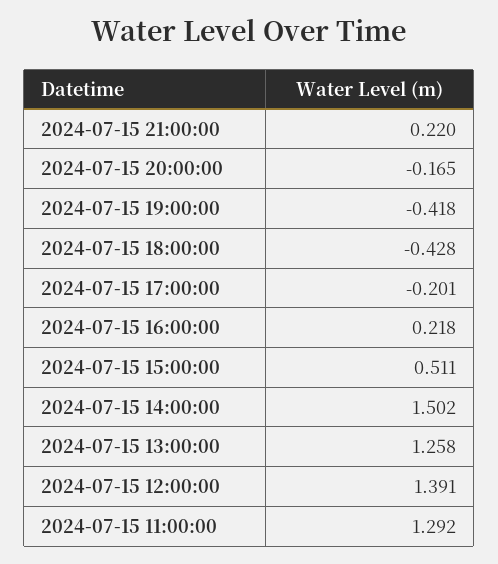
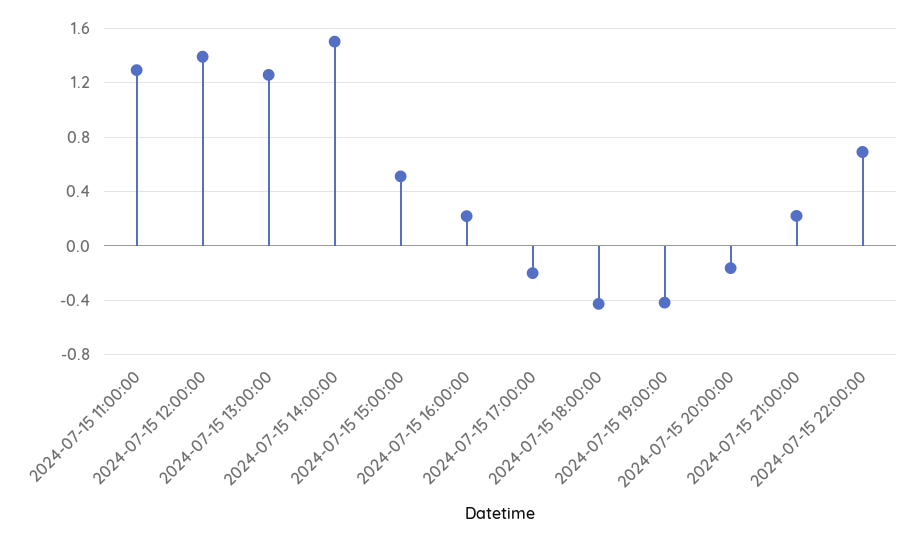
2024-07-15 22:00:00: none -> 0.7

